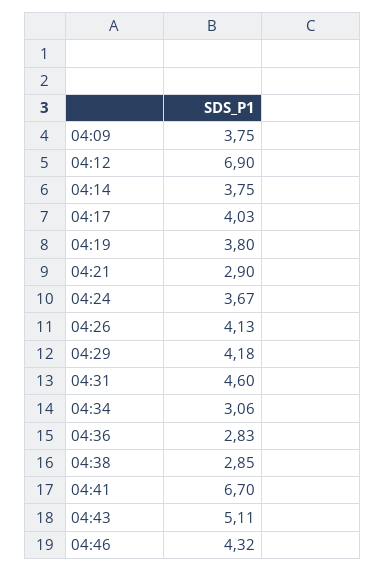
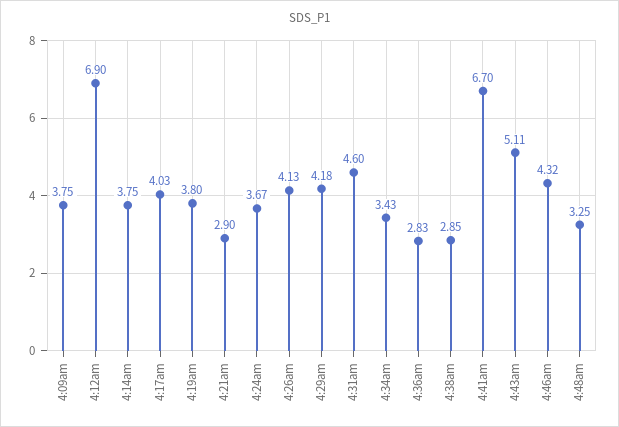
04:34: 3.06 -> 3.43
4:48am: none -> 3.25

